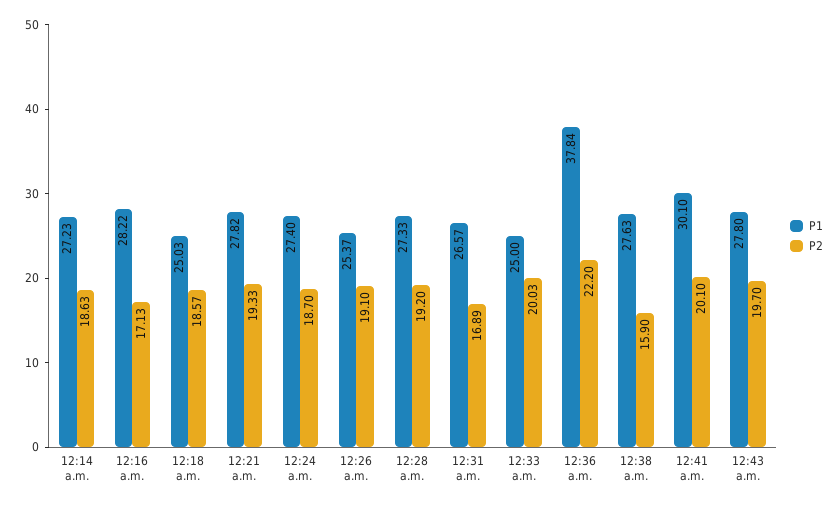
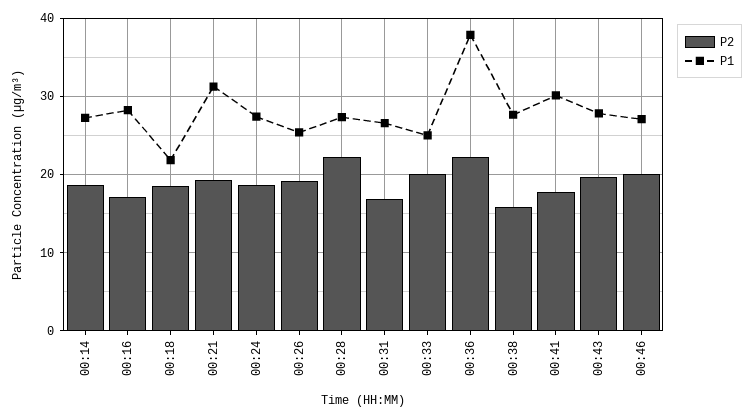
P1, 12:18 a.m.: 25.03 -> 22
P1, 12:21 a.m.: 27.82 -> 31
P2, 12:28 a.m.: 19.2 -> 22
P2, 12:41 a.m.: 20.1 -> 18
P2, 00:46: none -> 20
P1, 00:46: none -> 27

